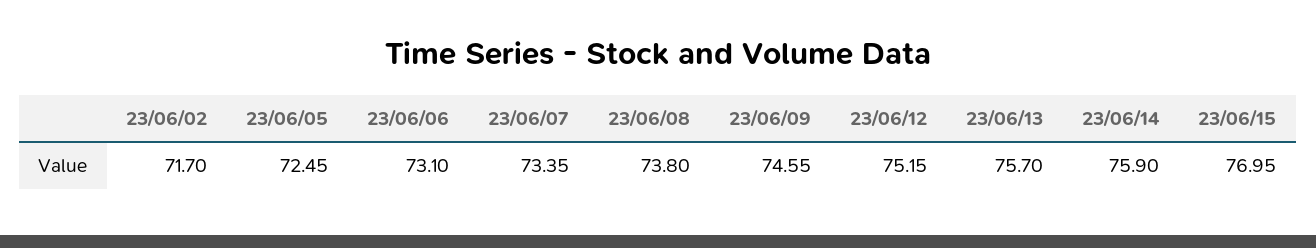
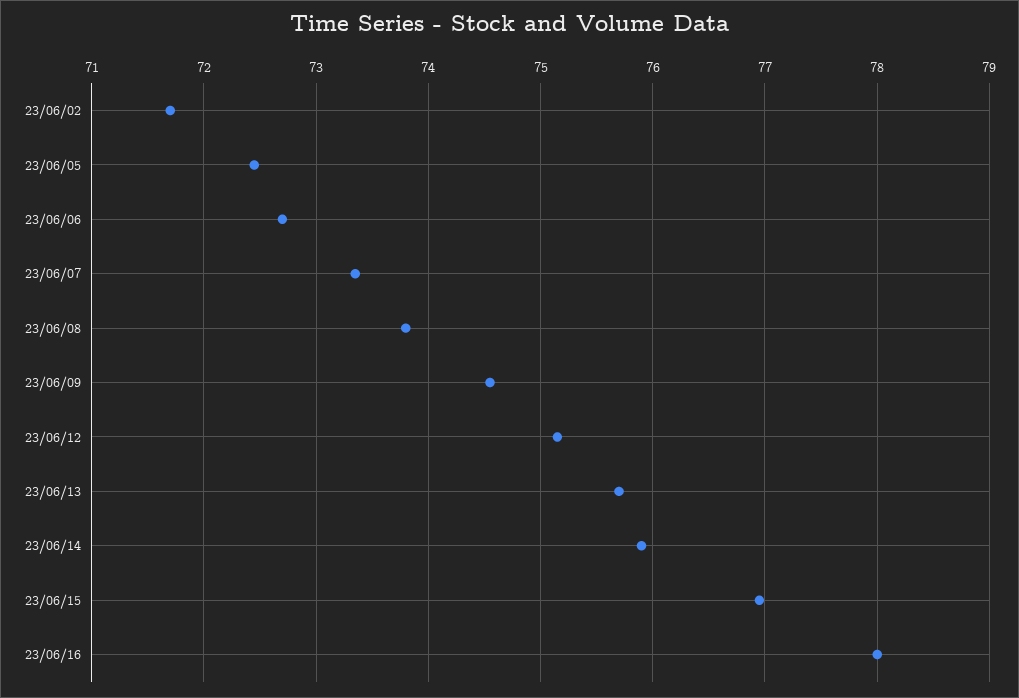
23/06/06: 73.1 -> 72.7
23/06/16: none -> 78

